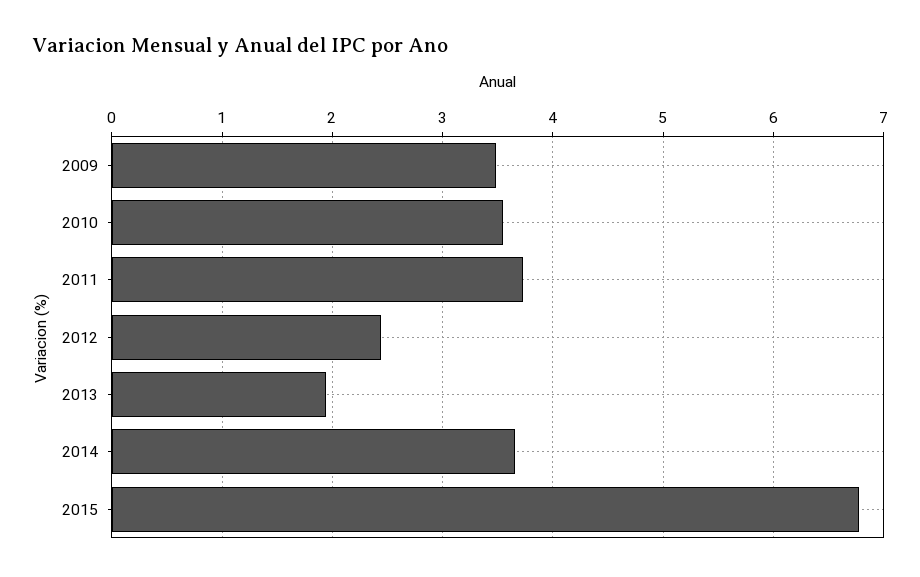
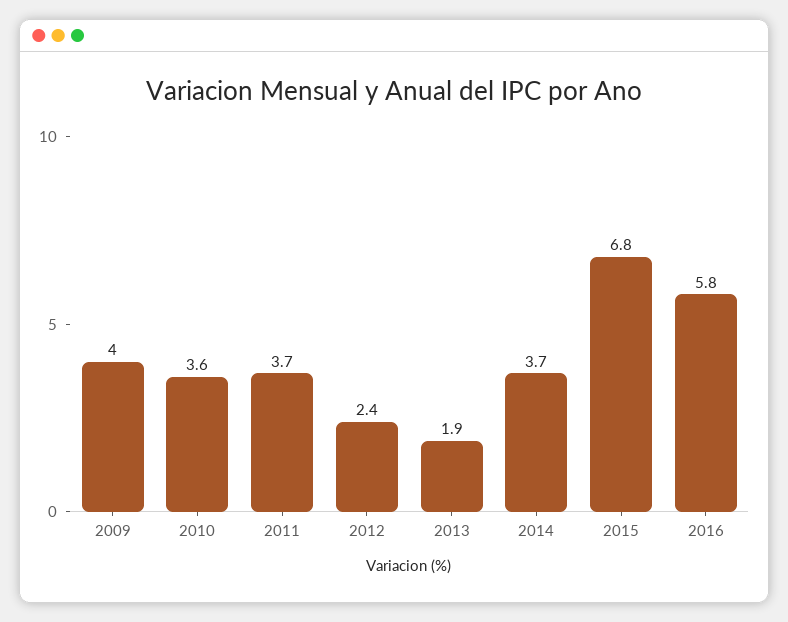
2009: 3.5 -> 4
2016: none -> 5.8

